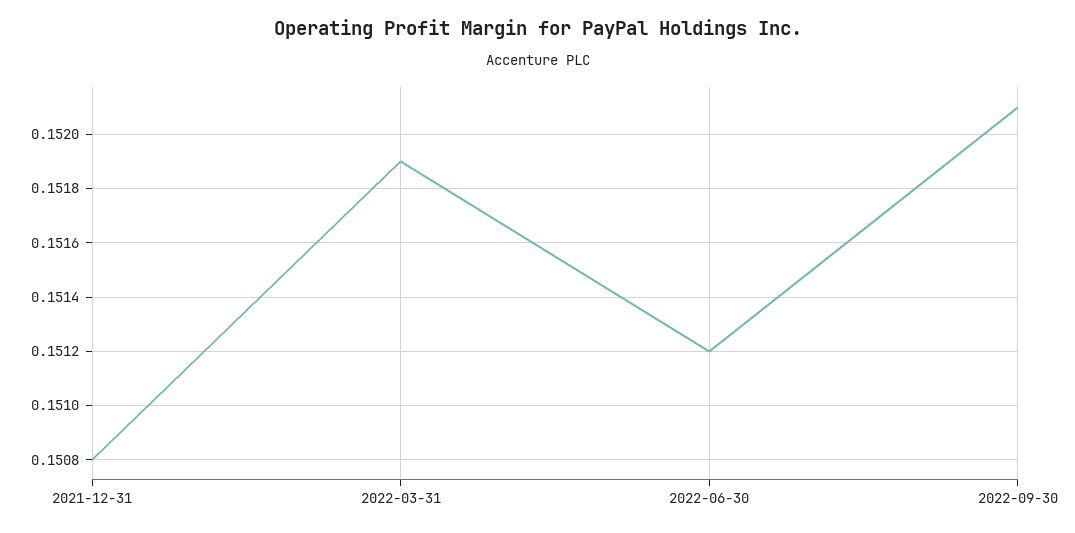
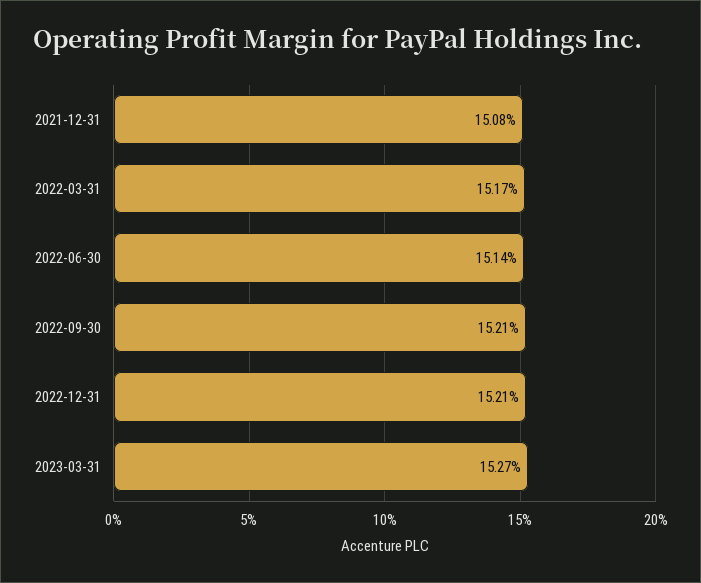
2022-03-31: 0.1519 -> 0.1517
2022-06-30: 0.1512 -> 0.1514
2022-12-31: none -> 0.1521
2023-03-31: none -> 0.1527

